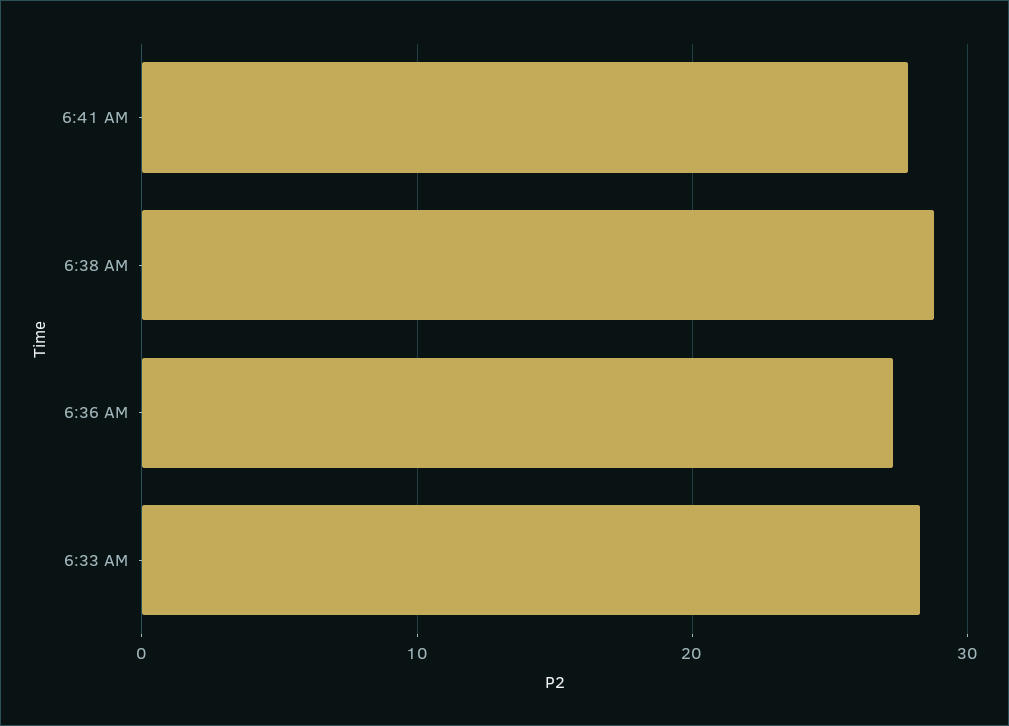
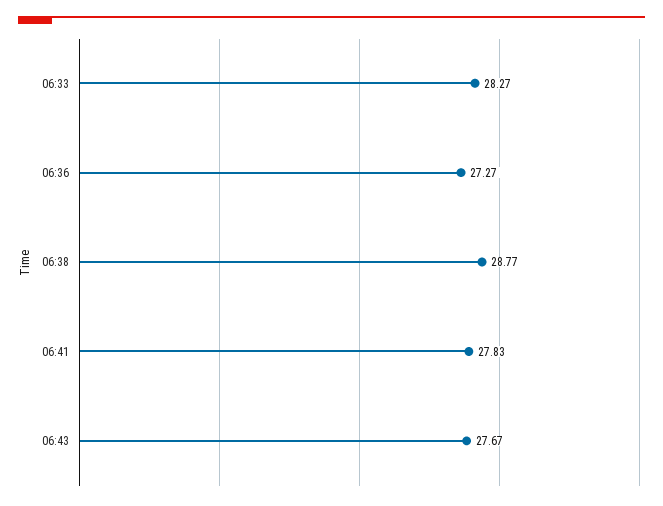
06:43: none -> 27.67

